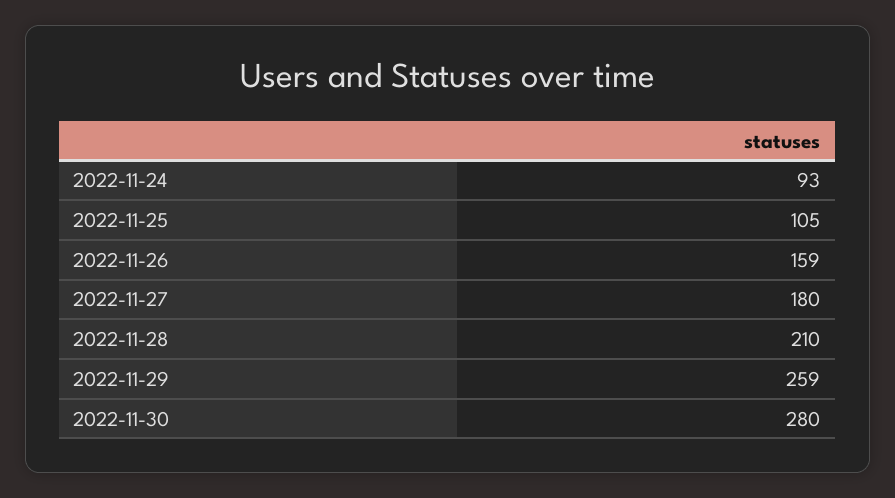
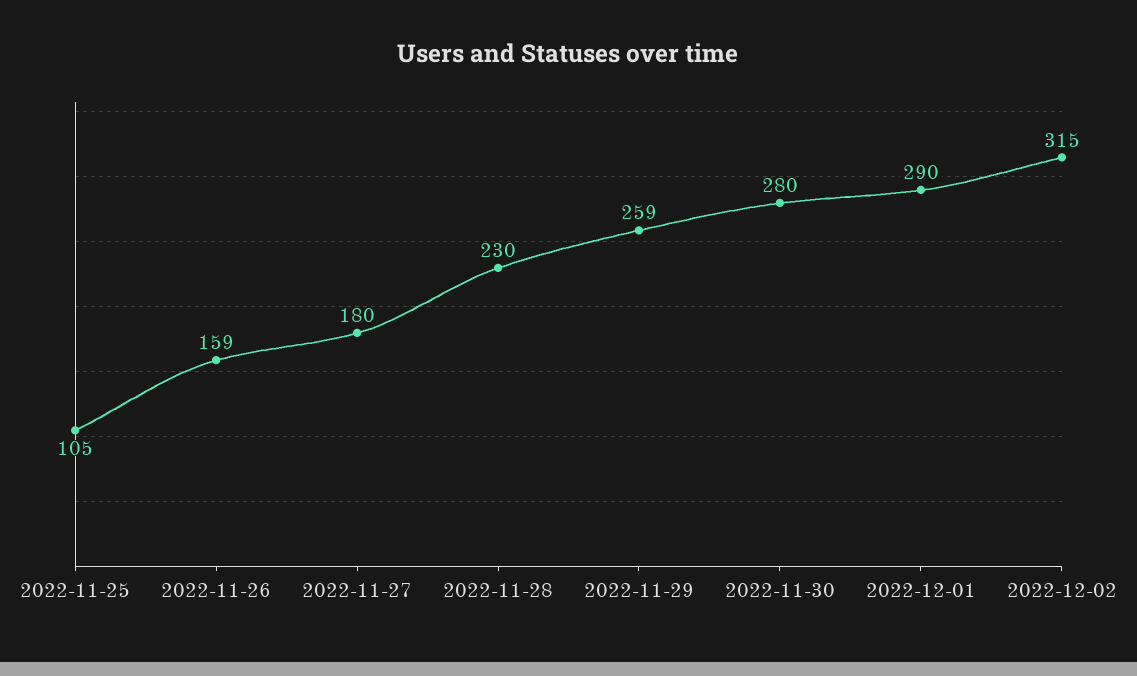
2022-11-24: 93 -> none
2022-11-28: 210 -> 230
2022-12-01: none -> 290
2022-12-02: none -> 315

